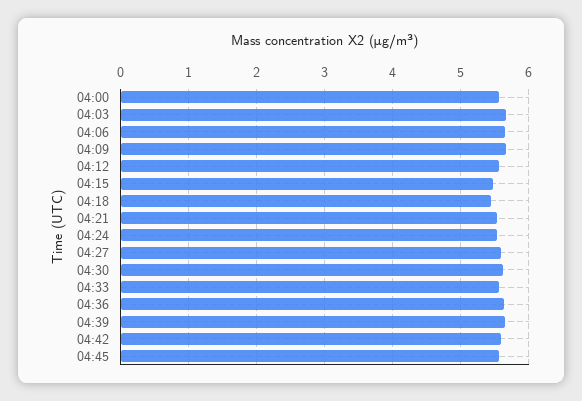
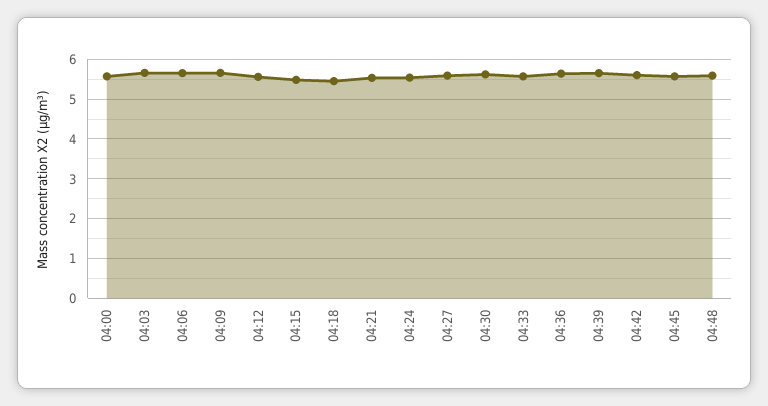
04:48: none -> 5.6

